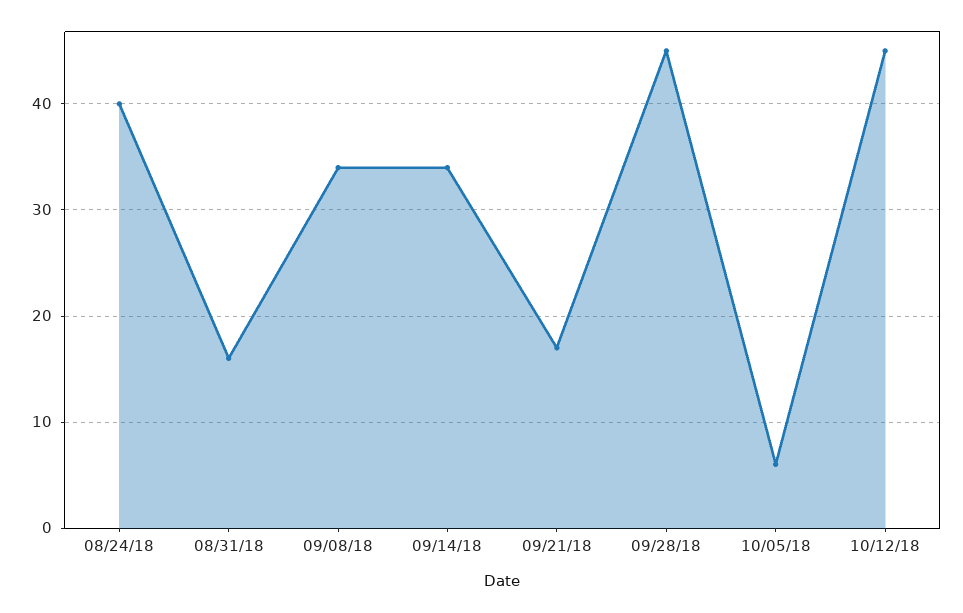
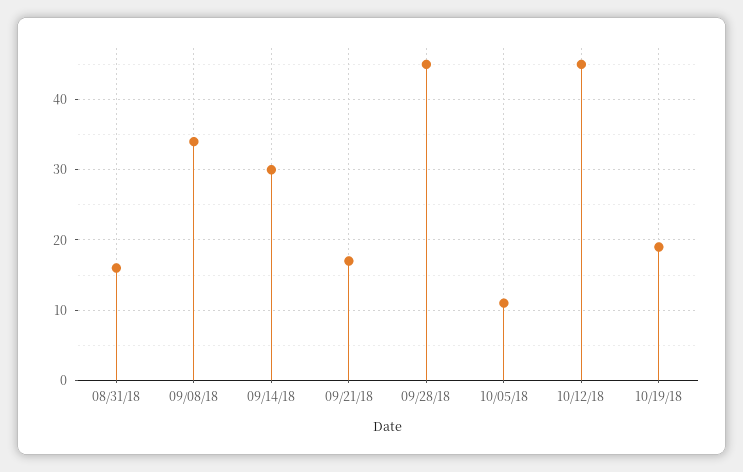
08/24/18: 40 -> none
09/14/18: 34 -> 30
10/05/18: 6 -> 11
10/19/18: none -> 19

